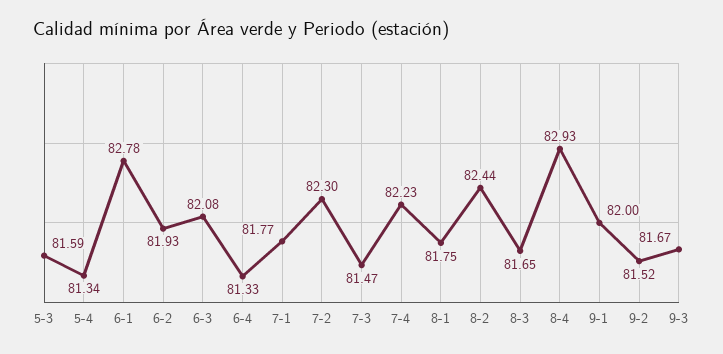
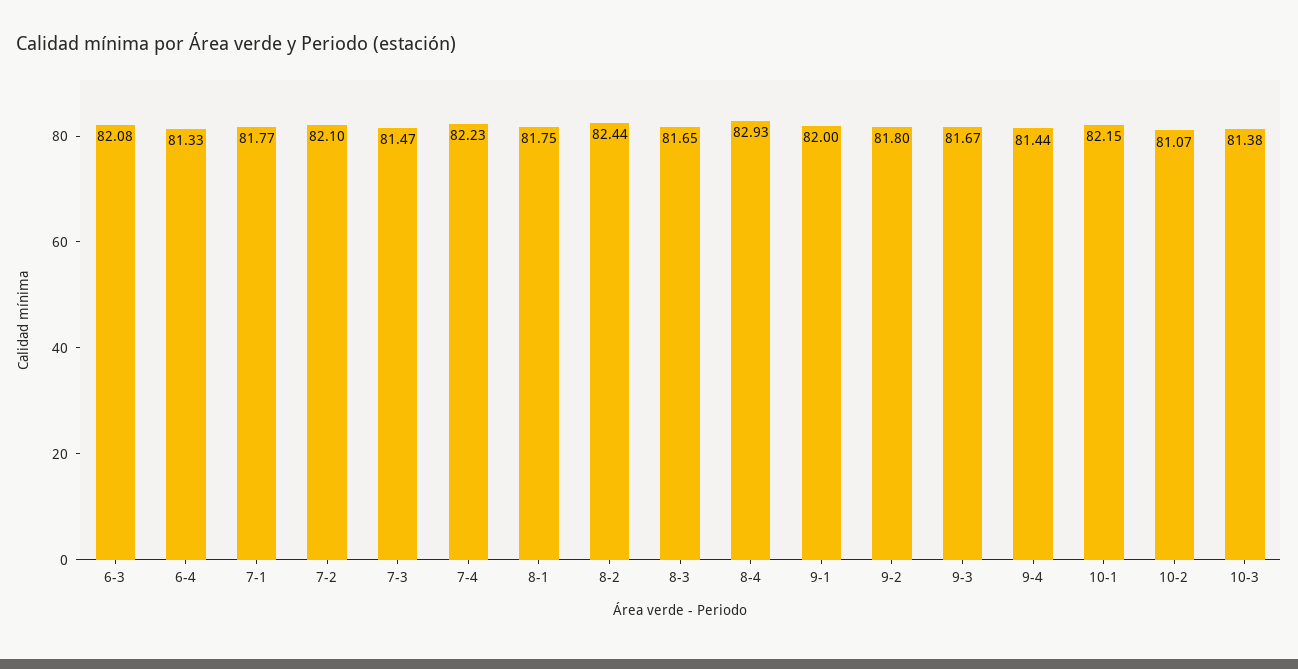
5-3: 81.59 -> none
5-4: 81.34 -> none
6-1: 82.78 -> none
6-2: 81.93 -> none
7-2: 82.3 -> 82.1
9-2: 81.52 -> 81.8
9-4: none -> 81.44
10-1: none -> 82.15
10-2: none -> 81.07
10-3: none -> 81.38

